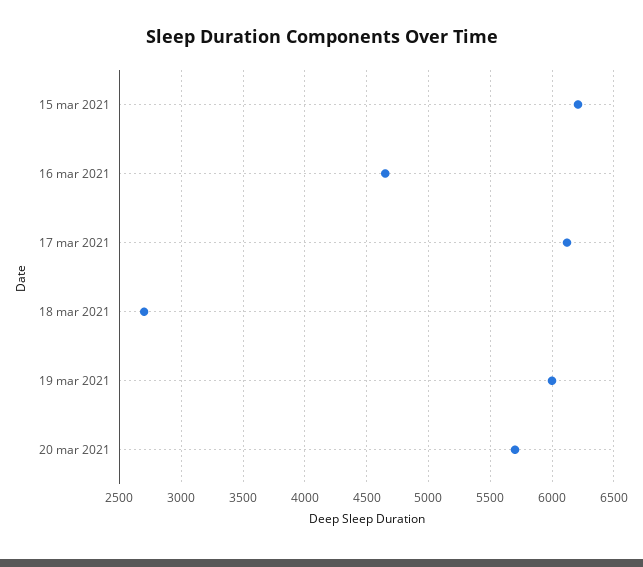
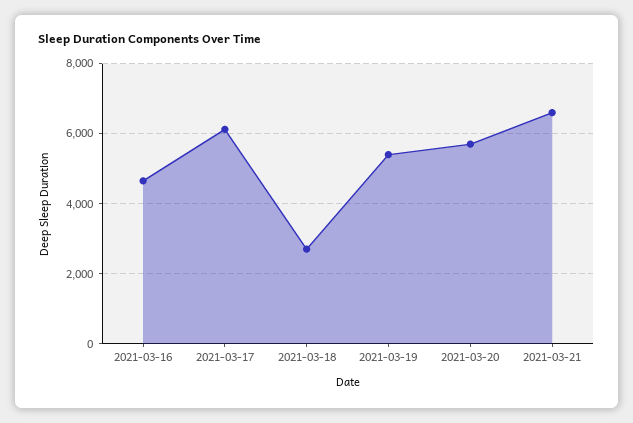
15 mar 2021: 6200 -> none
19 mar 2021: 6000 -> 5400
2021-03-21: none -> 6600

